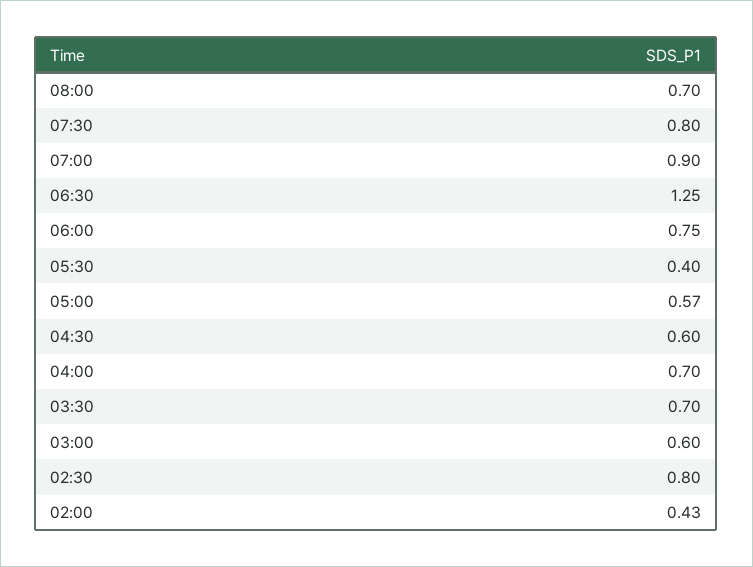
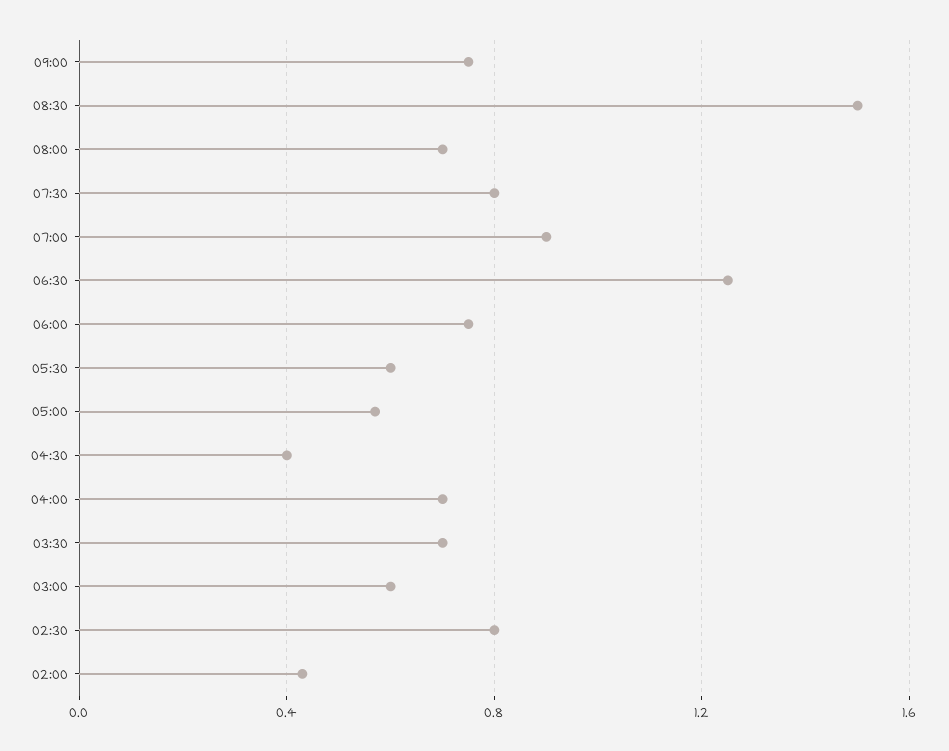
05:30: 0.4 -> 0.6
04:30: 0.6 -> 0.4
09:00: none -> 0.75
08:30: none -> 1.5

